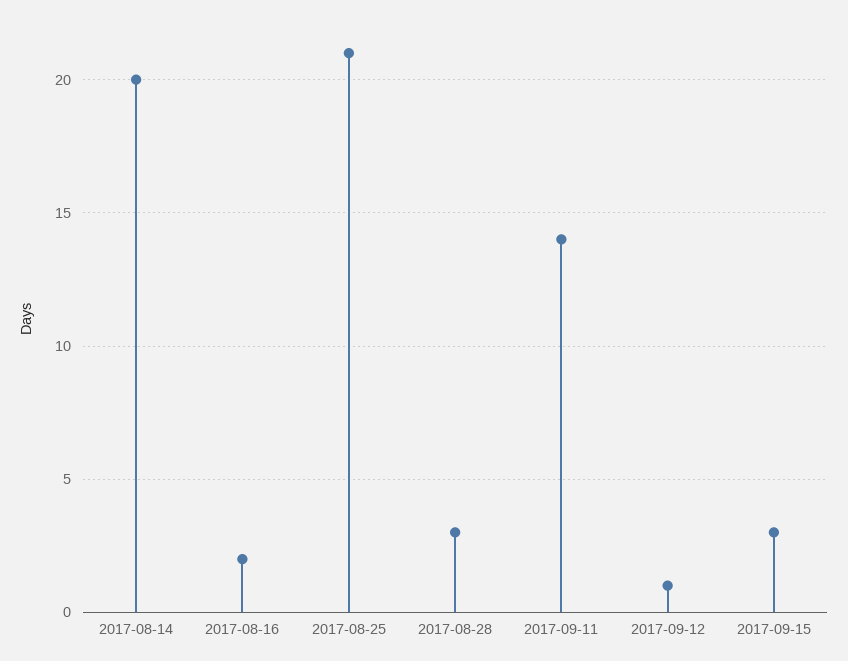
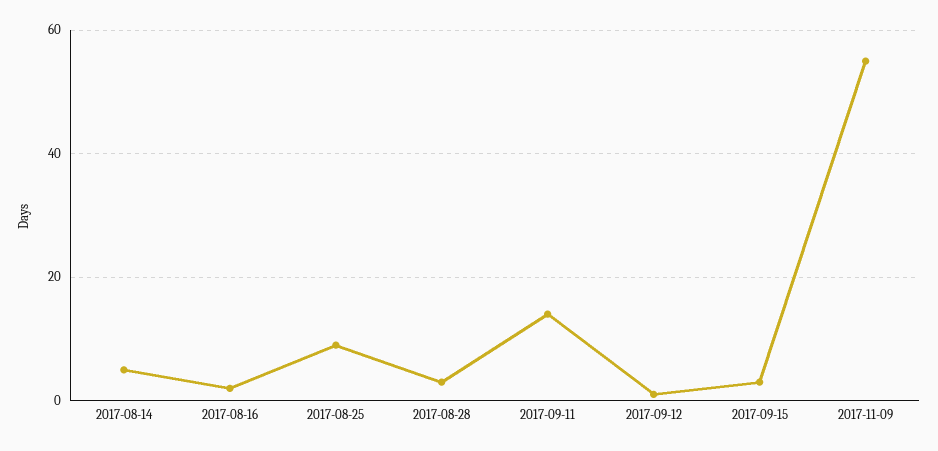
2017-08-14: 20 -> 5
2017-08-25: 21 -> 10
2017-11-09: none -> 55

